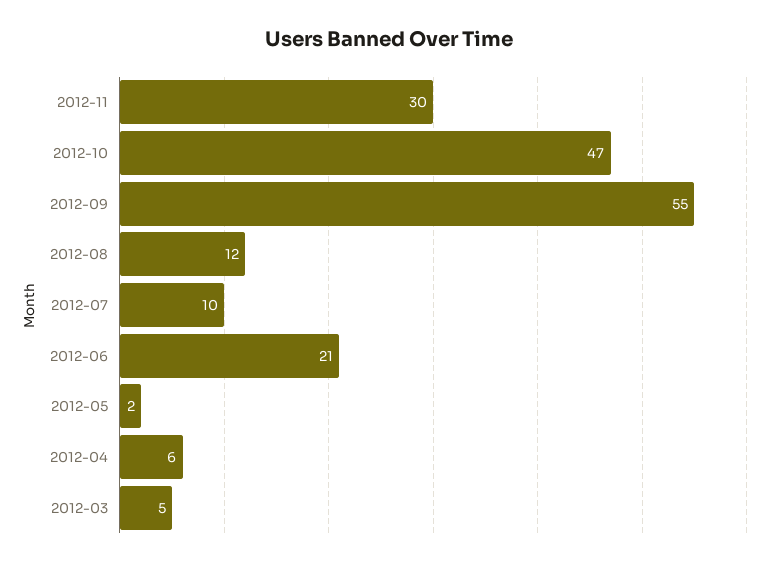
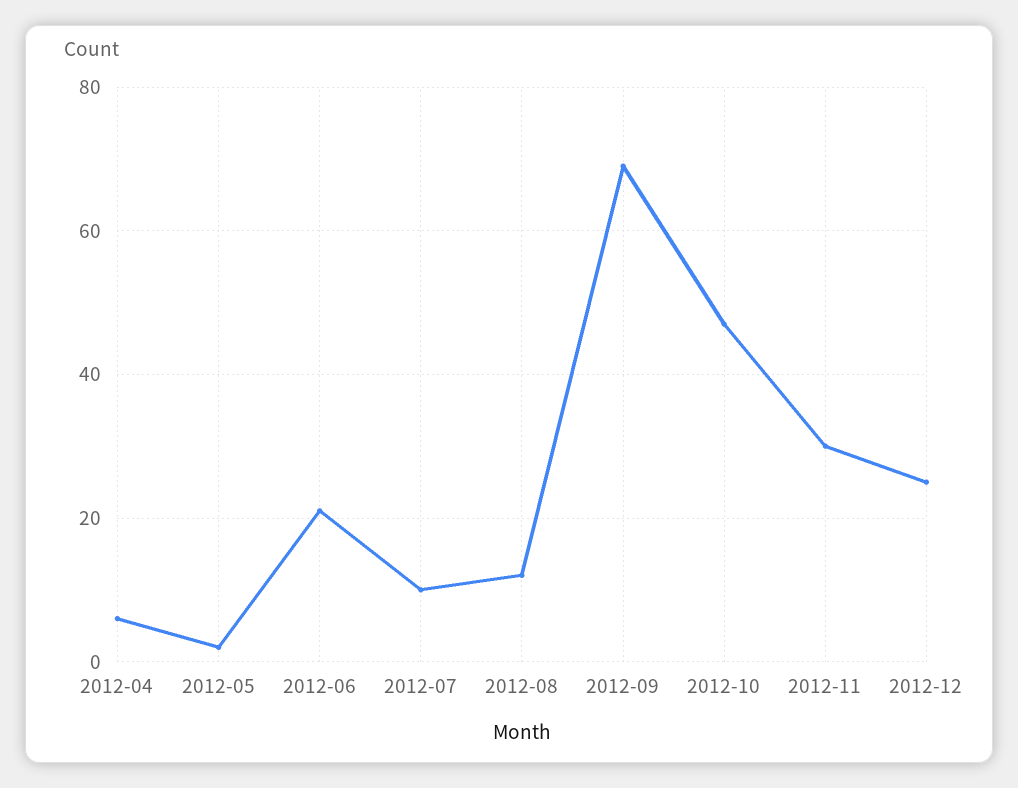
2012-09: 55 -> 70
2012-03: 5 -> none
2012-12: none -> 25

